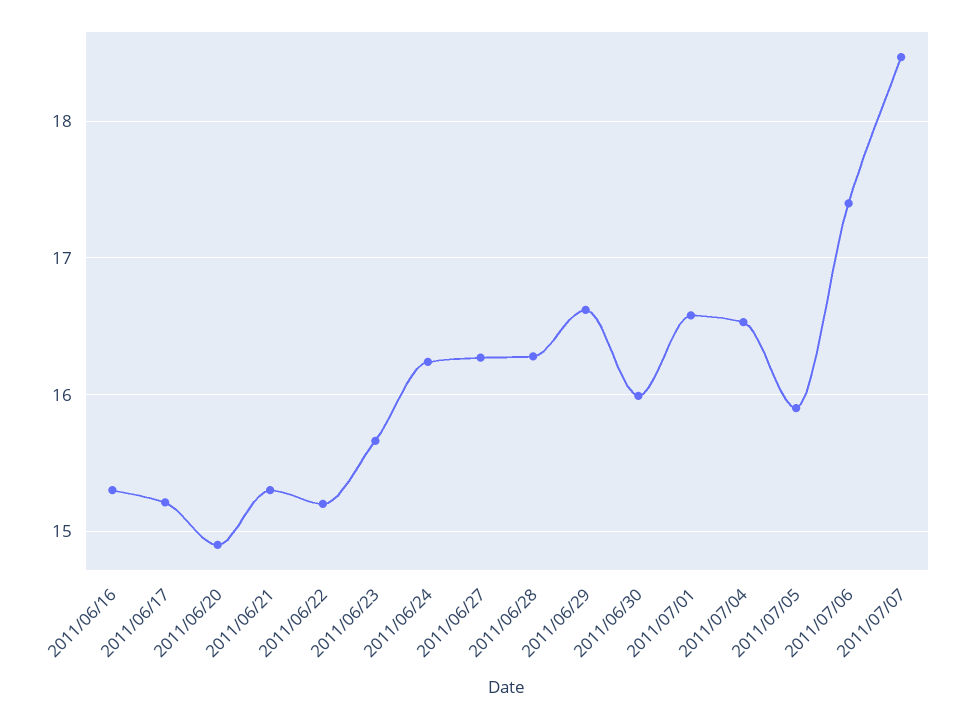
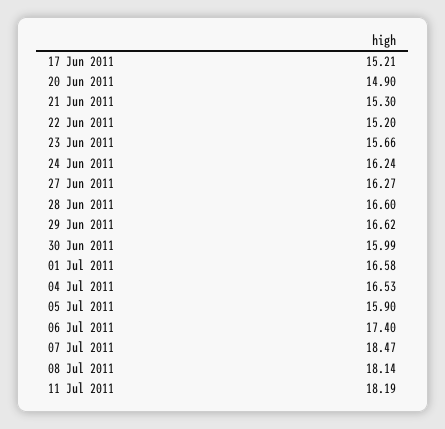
2011/06/16: 15.3 -> none
2011/06/28: 16.3 -> 16.6
08 Jul 2011: none -> 18.14
11 Jul 2011: none -> 18.19

